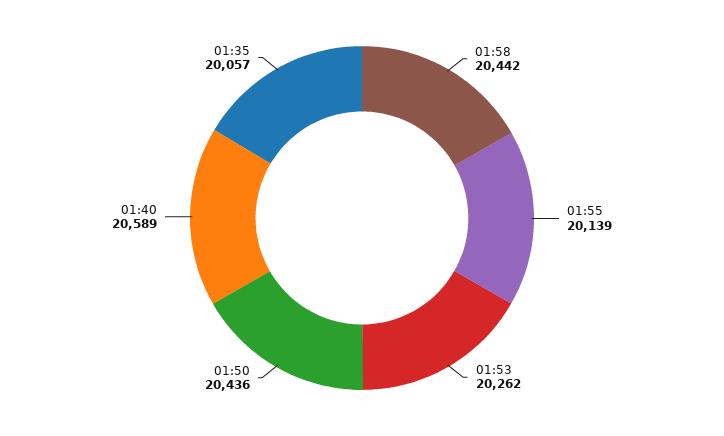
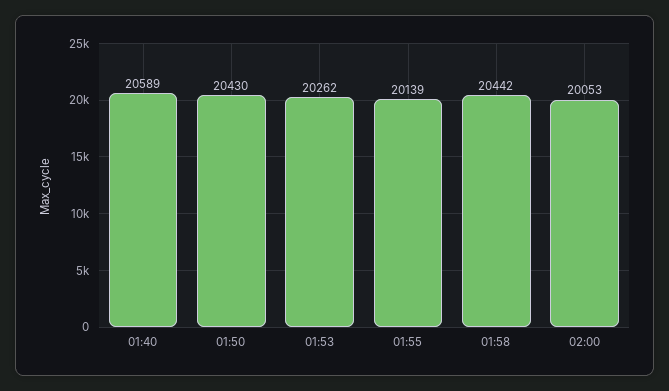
01:50: 20436 -> 20430
01:35: 20057 -> none
02:00: none -> 20053

